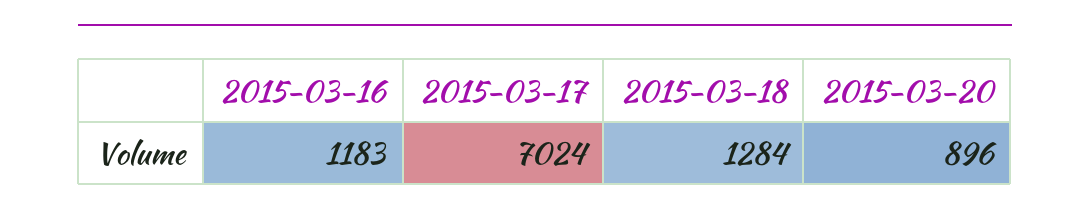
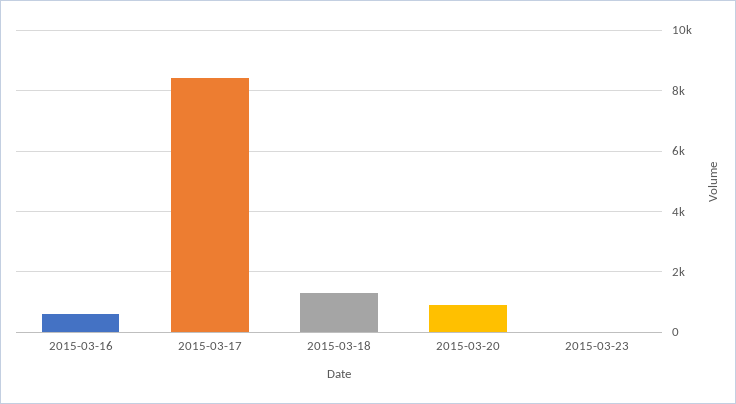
2015-03-16: 1183 -> 600
2015-03-17: 7024 -> 8400
2015-03-23: none -> 0

